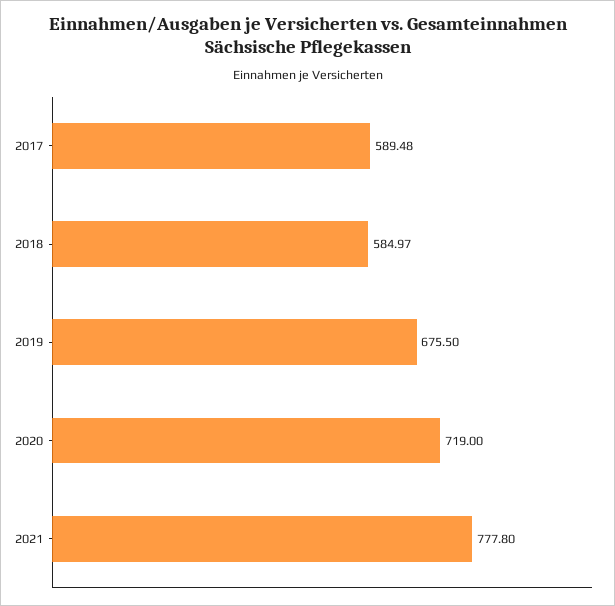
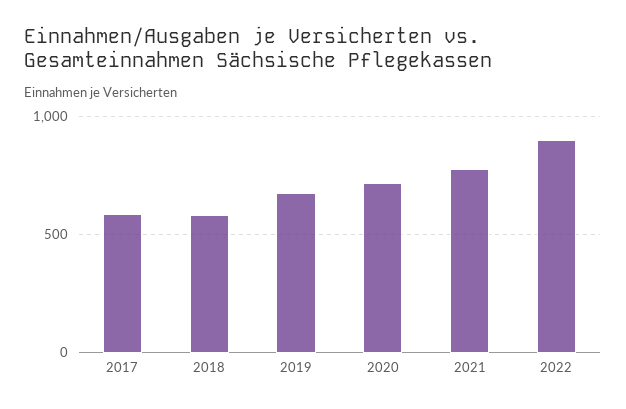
2022: none -> 900

